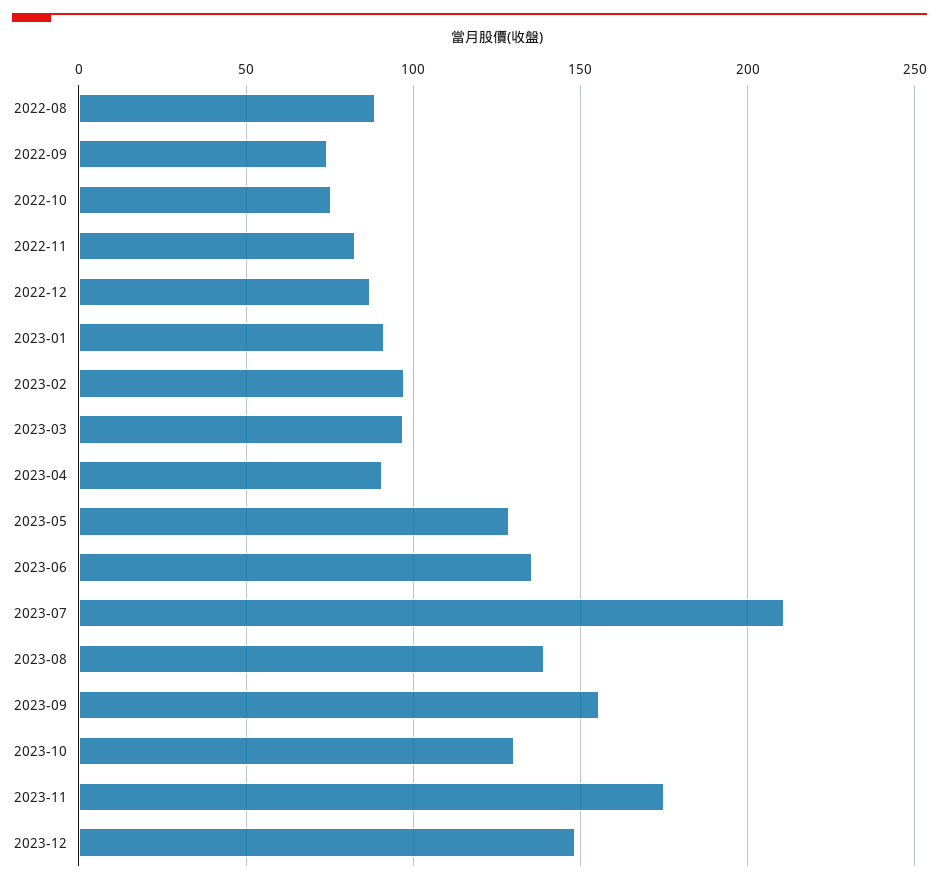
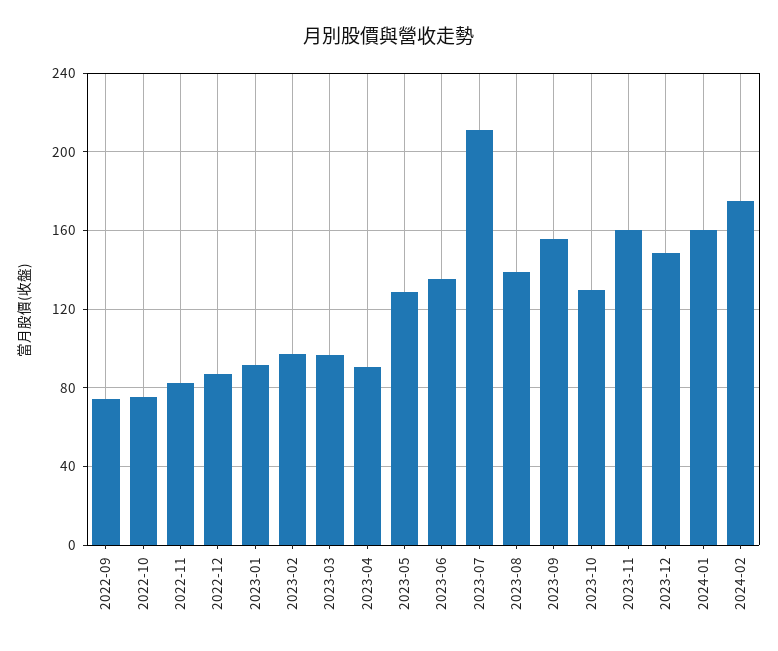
2022-08: 90 -> none
2023-11: 175 -> 160
2024-01: none -> 160
2024-02: none -> 175

